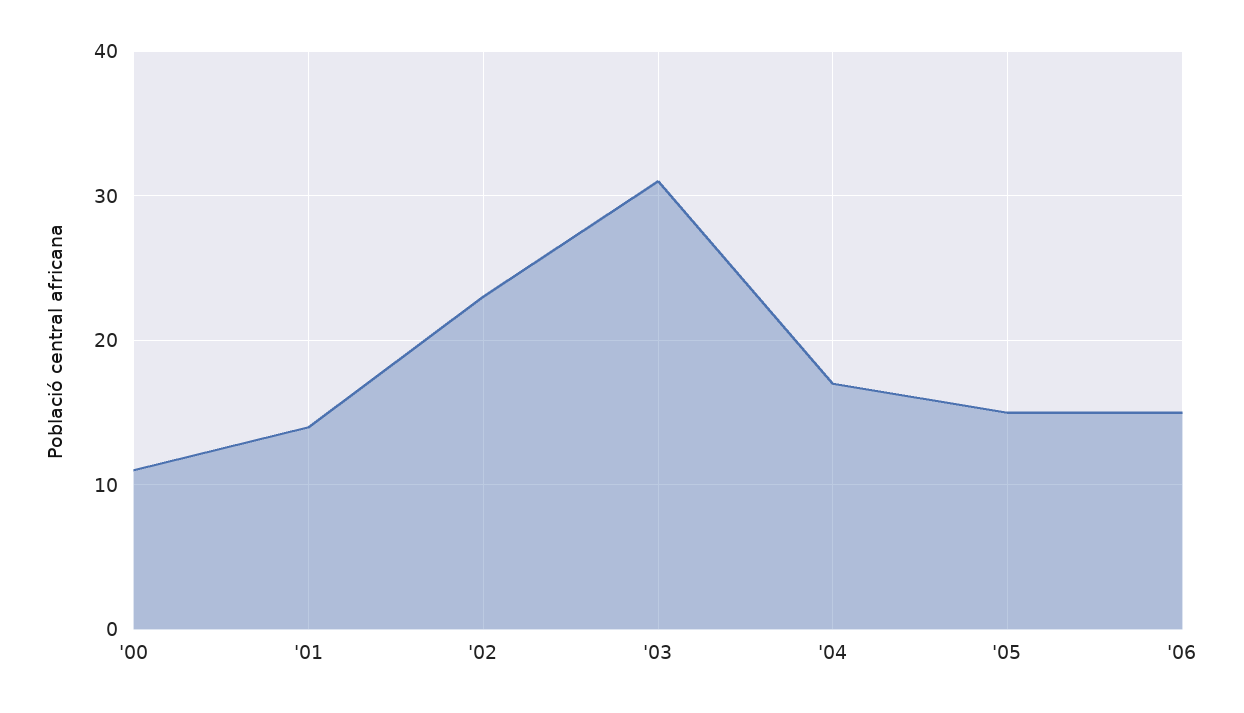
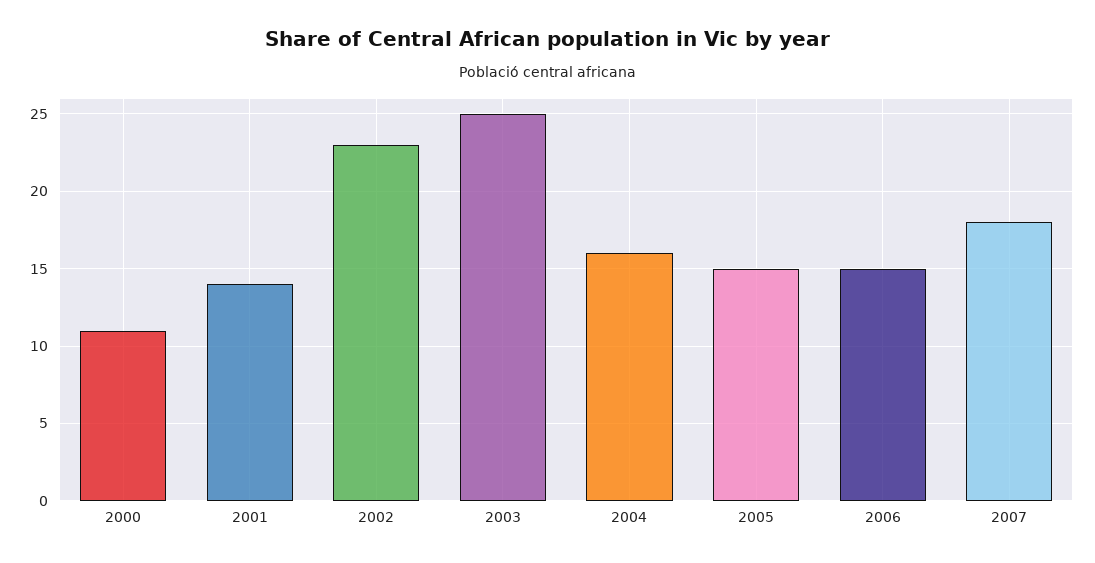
'03: 31 -> 25
'04: 17 -> 16
2007: none -> 18

